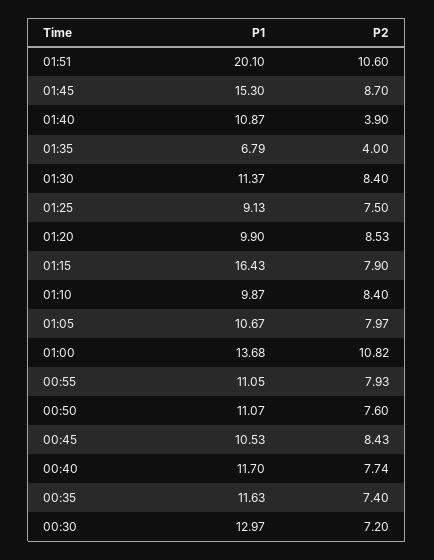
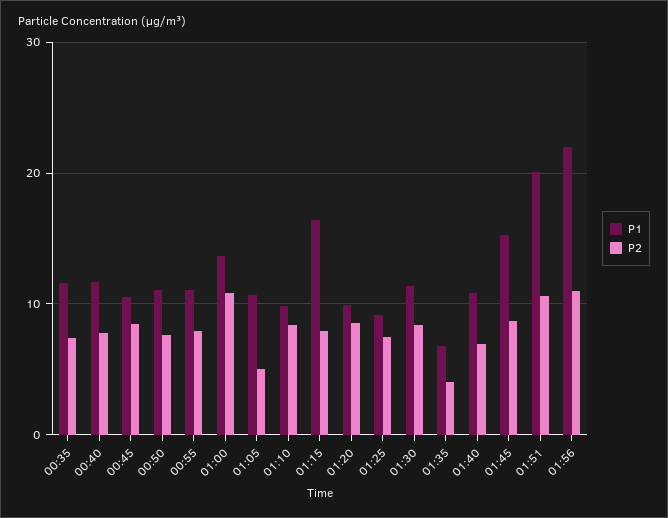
P2, 01:40: 3.9 -> 7
P2, 01:05: 7.97 -> 5
P1, 00:30: 12.97 -> none
P2, 00:30: 7.2 -> none
P1, 01:56: none -> 22
P2, 01:56: none -> 11

